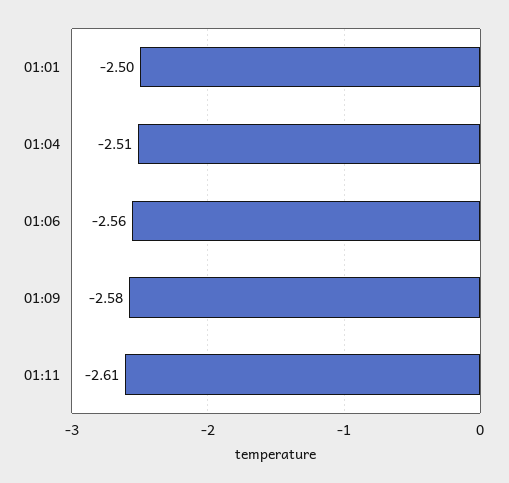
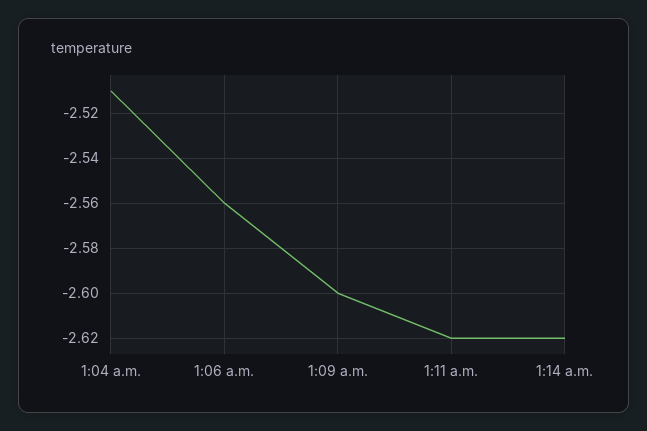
01:01: -2.5 -> none
01:09: -2.58 -> -2.6
01:11: -2.61 -> -2.62
1:14 a.m.: none -> -2.62

